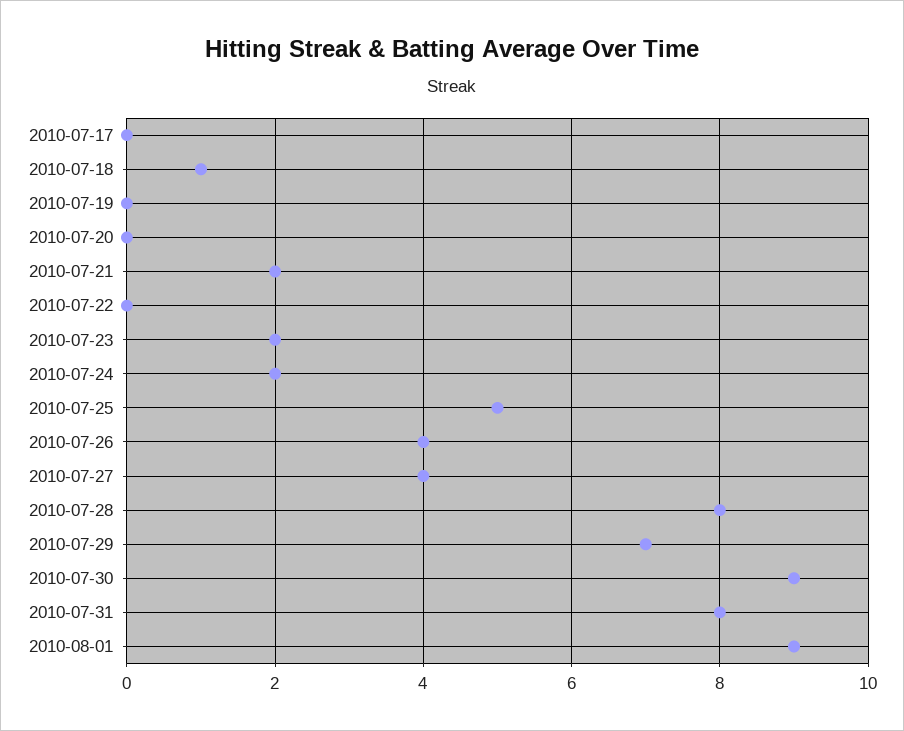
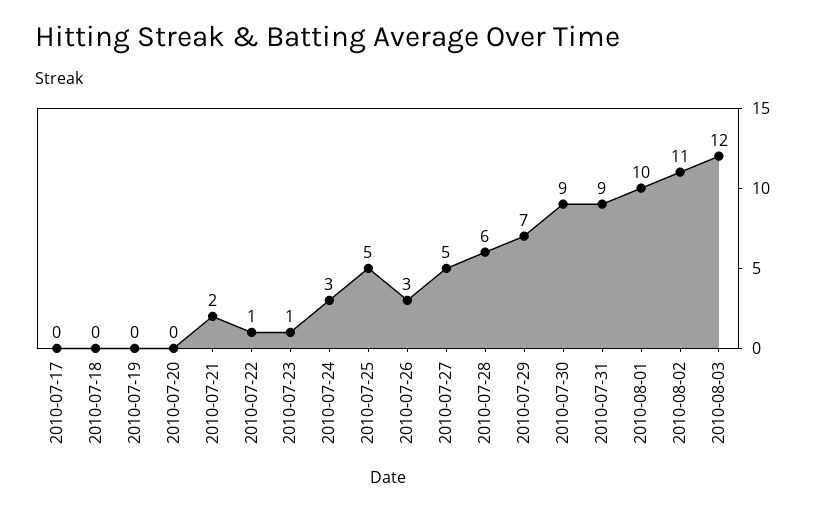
2010-07-18: 1 -> 0
2010-07-22: 0 -> 1
2010-07-23: 2 -> 1
2010-07-24: 2 -> 3
2010-07-26: 4 -> 3
2010-07-27: 4 -> 5
2010-07-28: 8 -> 6
2010-07-31: 8 -> 9
2010-08-01: 9 -> 10
2010-08-02: none -> 11
2010-08-03: none -> 12

